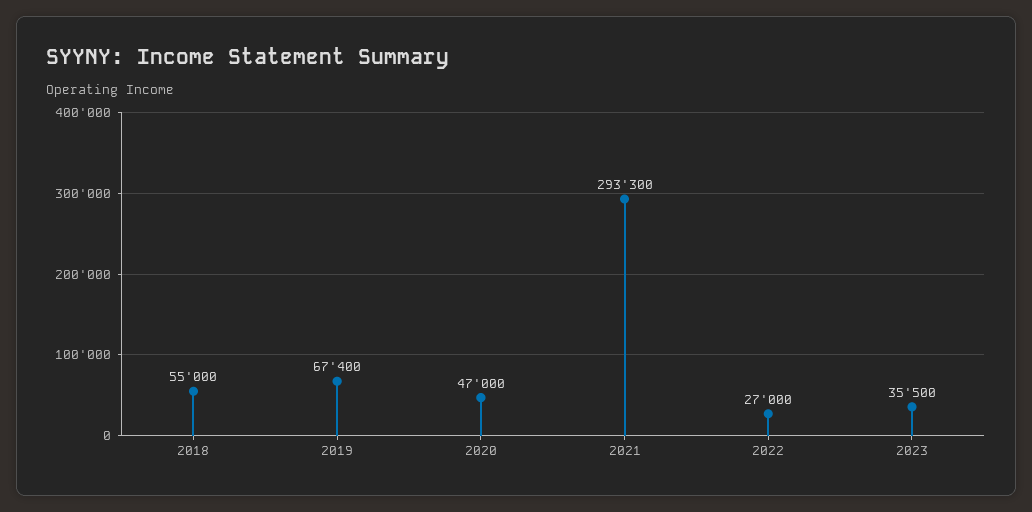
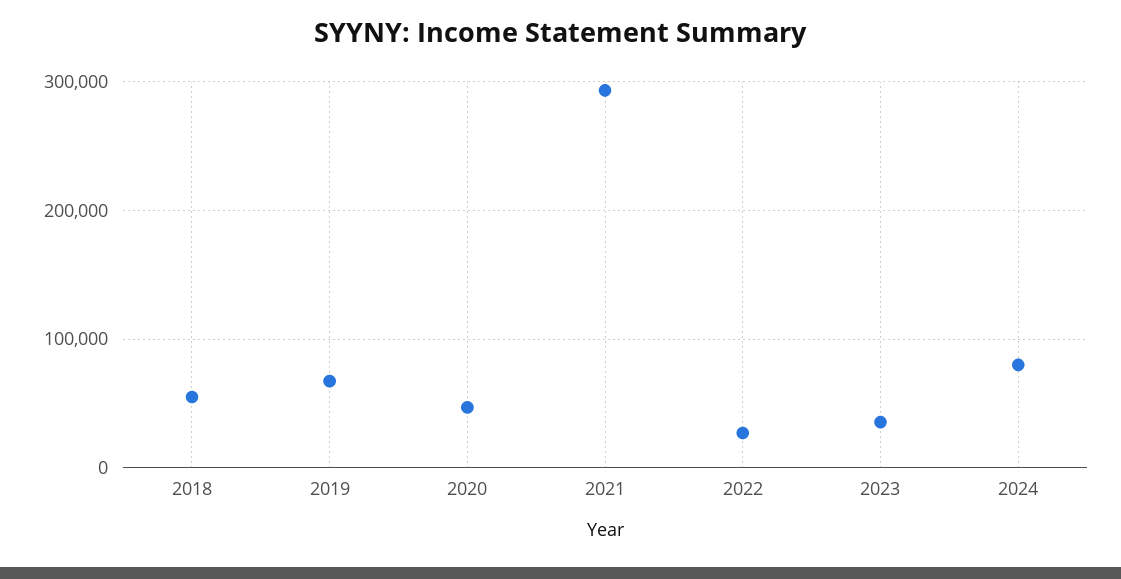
2024: none -> 80000

